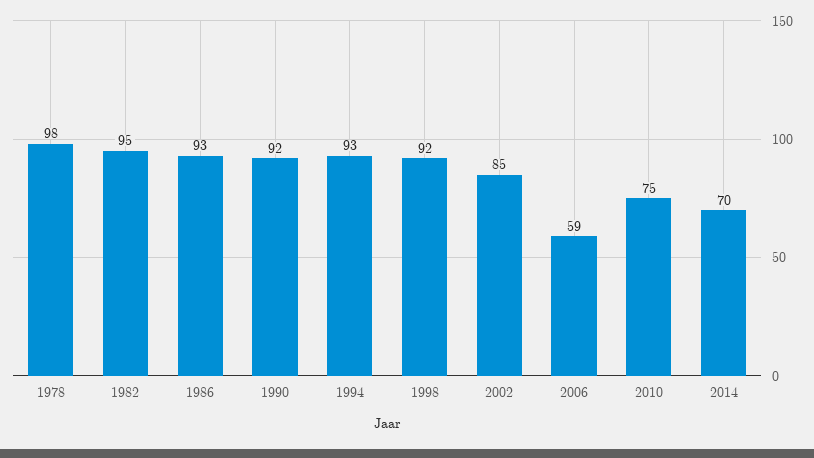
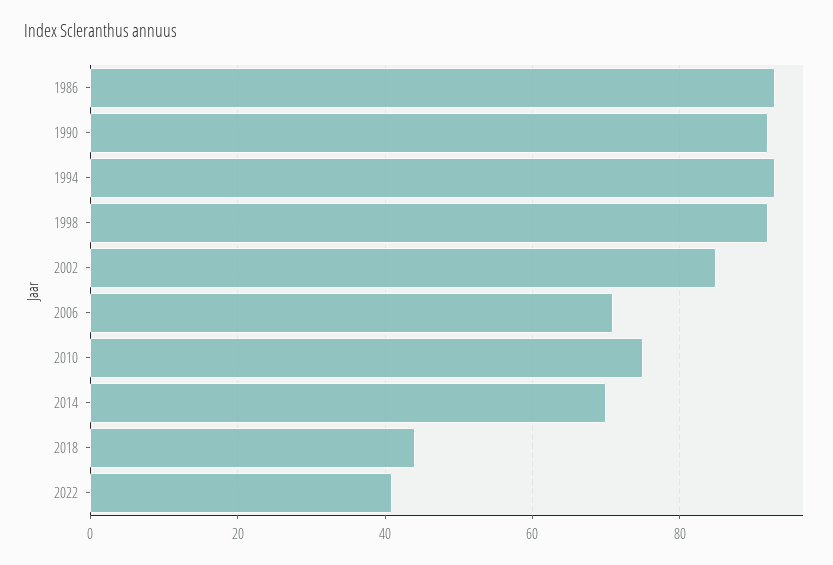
1978: 98 -> none
1982: 95 -> none
2006: 59 -> 70
2018: none -> 45
2022: none -> 40

